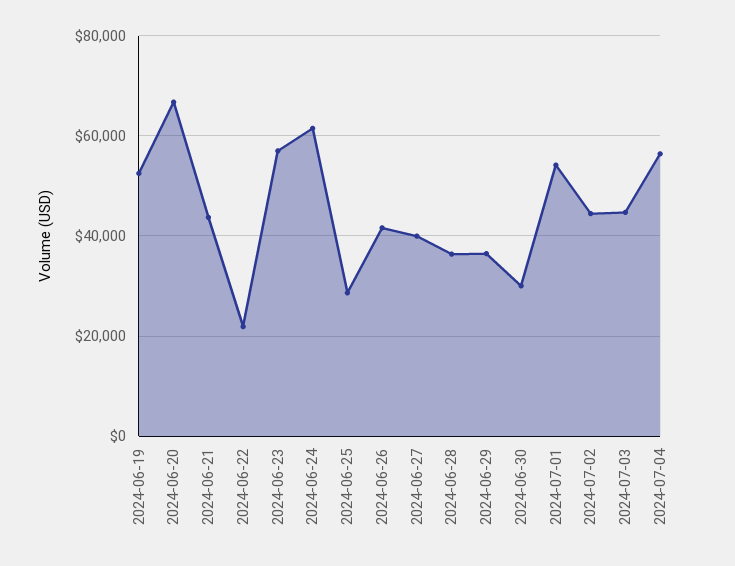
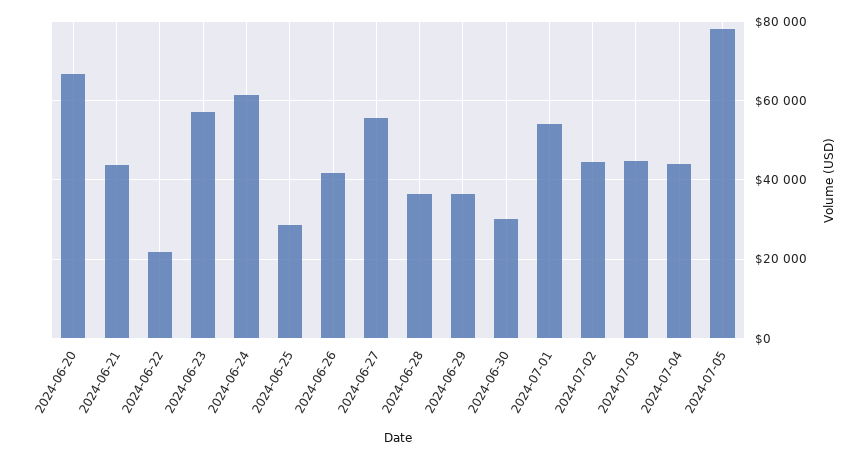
2024-06-19: 52000 -> none
2024-06-27: 40000 -> 56000
2024-07-04: 56000 -> 44000
2024-07-05: none -> 78000

